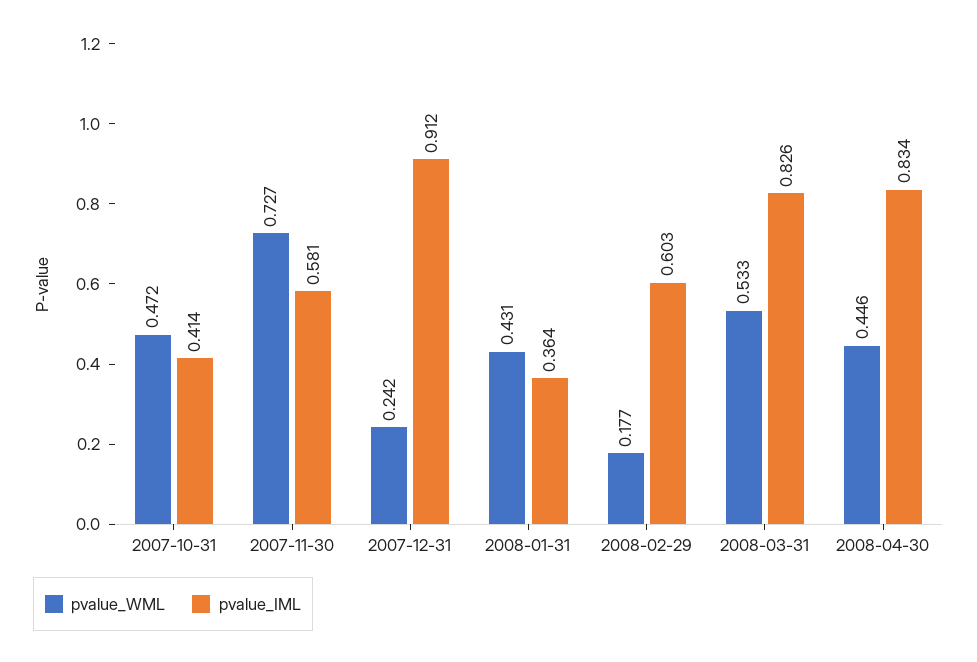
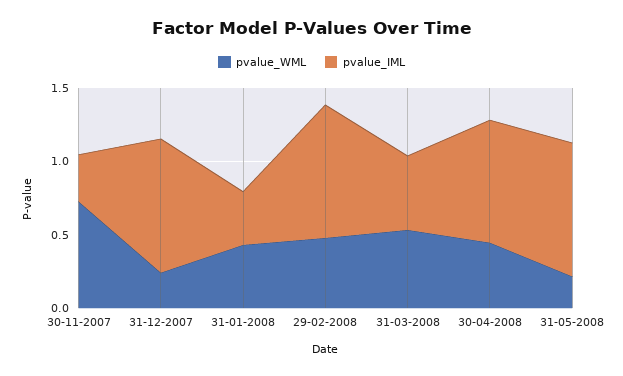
pvalue_WML, 2007-10-31: 0.472 -> none
pvalue_IML, 2007-10-31: 0.414 -> none
pvalue_IML, 2007-11-30: 0.581 -> 0.3
pvalue_WML, 2008-02-29: 0.177 -> 0.5
pvalue_IML, 2008-02-29: 0.603 -> 0.9
pvalue_IML, 2008-03-31: 0.826 -> 0.5
pvalue_WML, 31-05-2008: none -> 0.2
pvalue_IML, 31-05-2008: none -> 0.9

